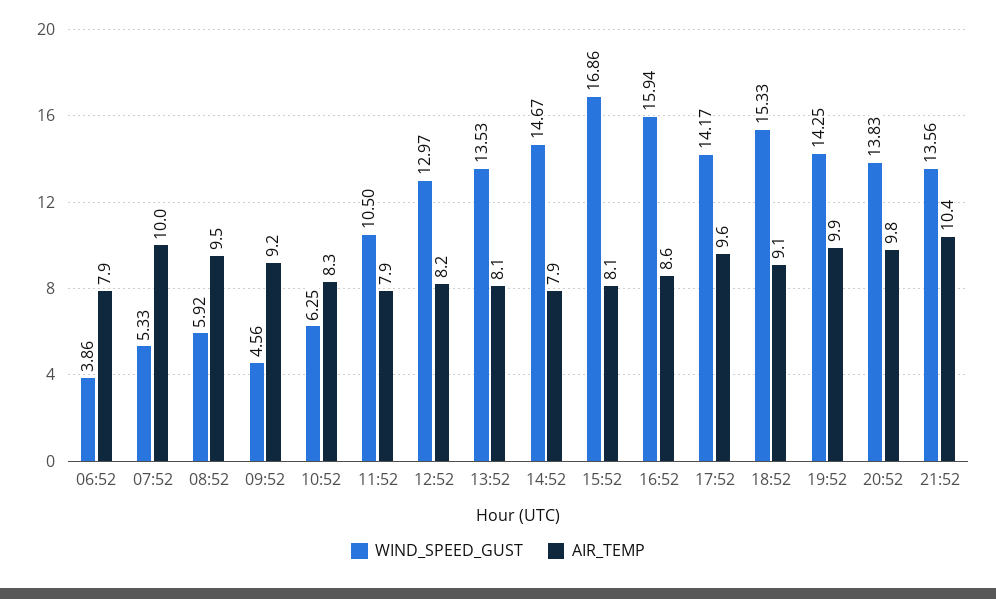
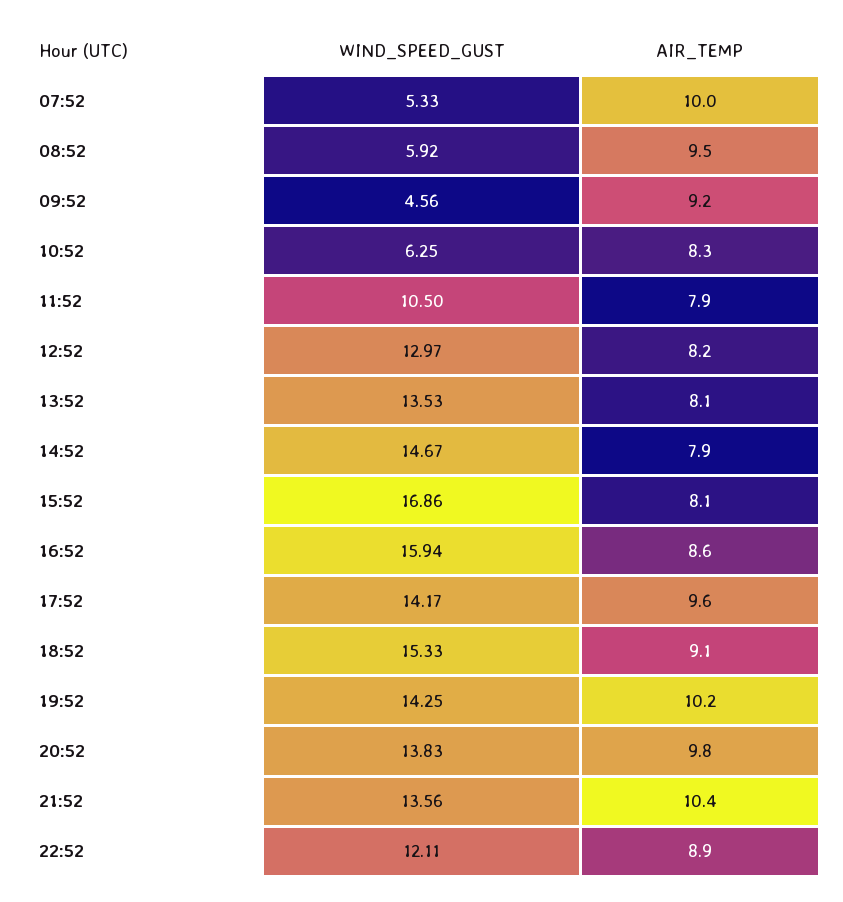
WIND_SPEED_GUST, 06:52: 3.86 -> none
AIR_TEMP, 06:52: 7.9 -> none
AIR_TEMP, 19:52: 9.9 -> 10.2
WIND_SPEED_GUST, 22:52: none -> 12.11
AIR_TEMP, 22:52: none -> 8.9

